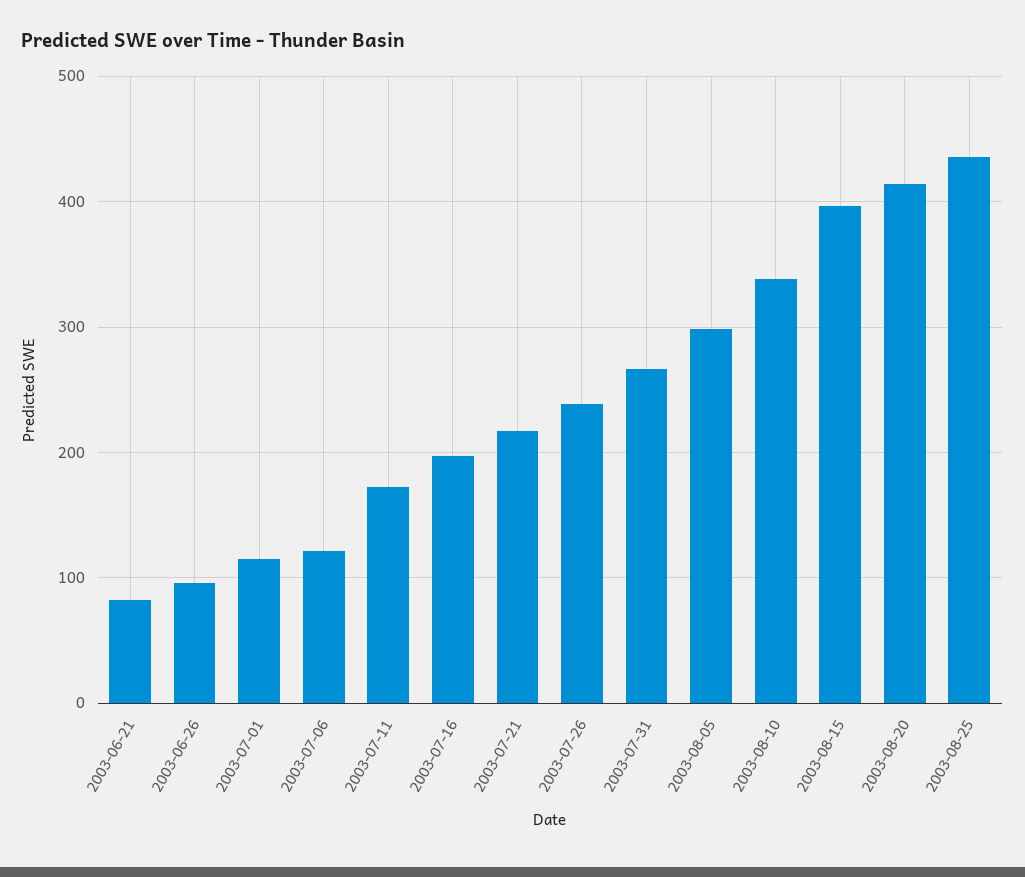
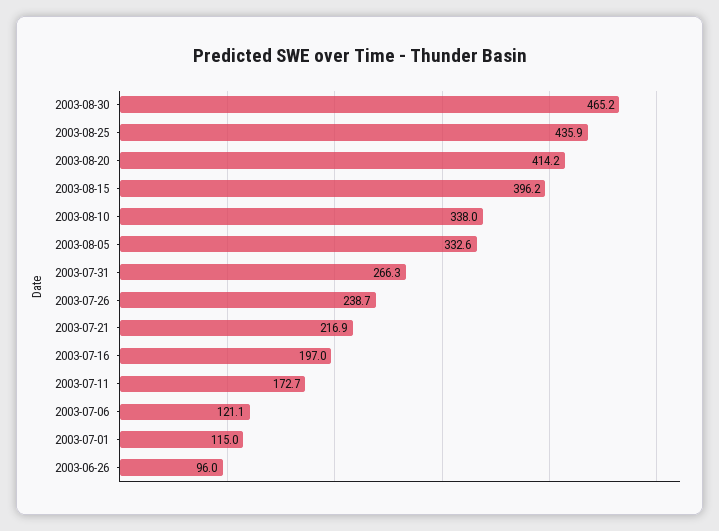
2003-06-21: 80 -> none
2003-08-05: 300 -> 332.6
2003-08-30: none -> 465.2

